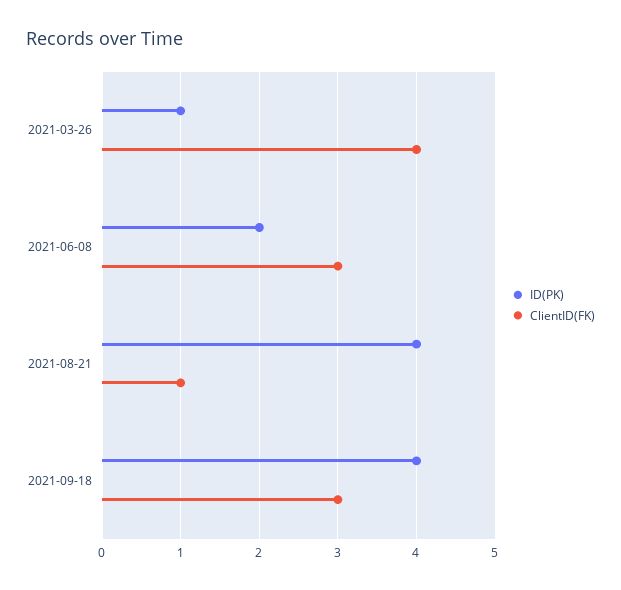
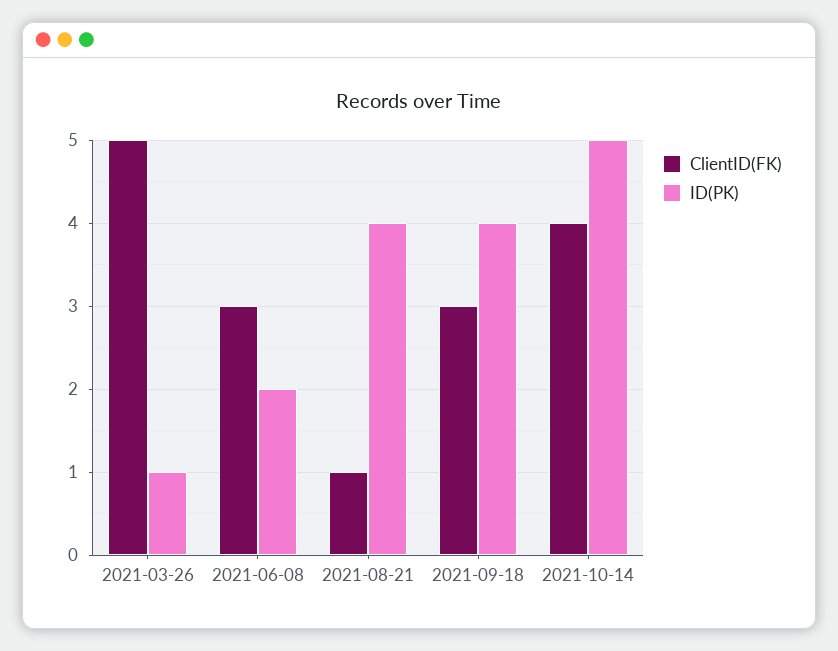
ClientID(FK), 2021-03-26: 4 -> 5
ClientID(FK), 2021-10-14: none -> 4
ID(PK), 2021-10-14: none -> 5

